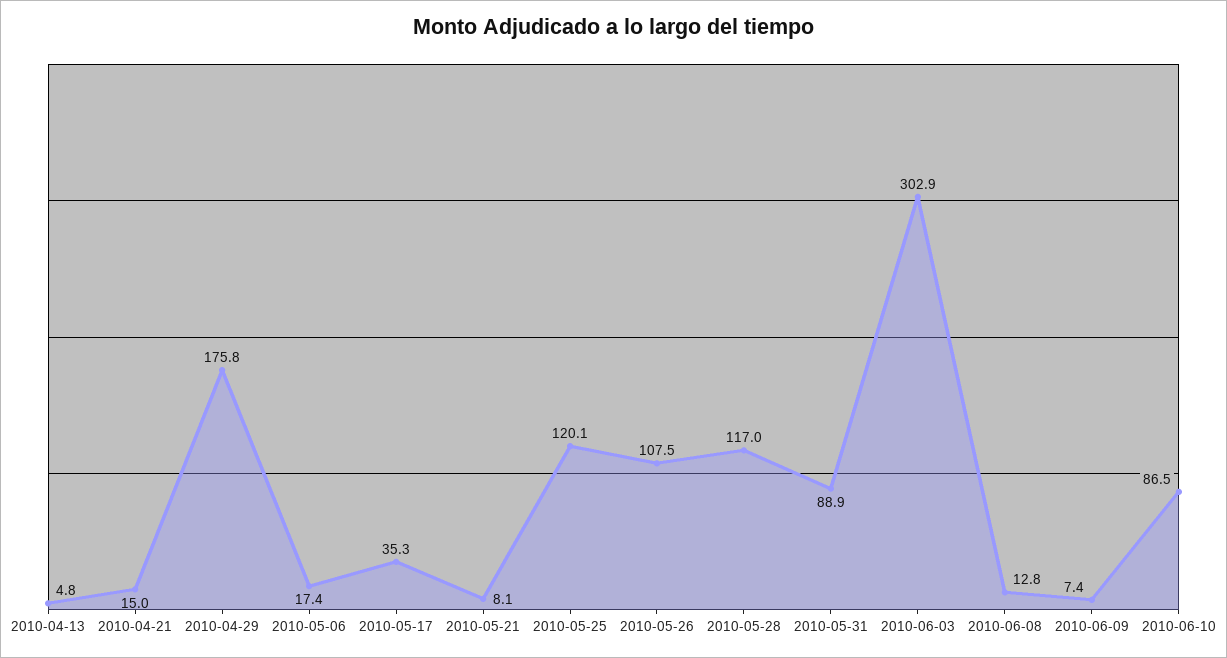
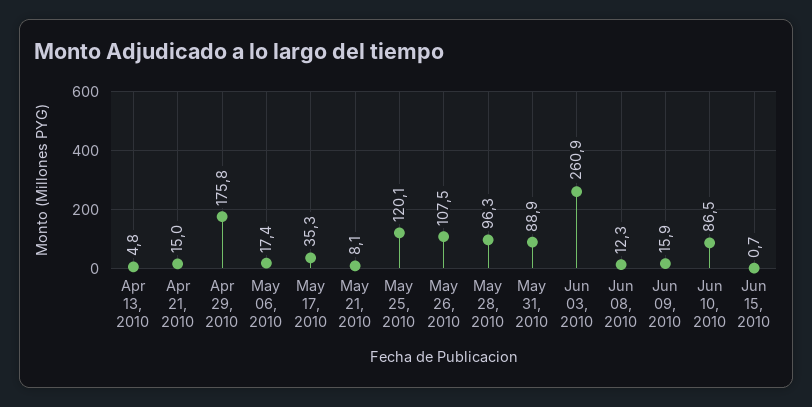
2010-05-28: 117 -> 96.3
2010-06-03: 302.9 -> 260.9
2010-06-08: 12.8 -> 12.3
2010-06-09: 7.4 -> 15.9
Jun 15, 2010: none -> 0.7

